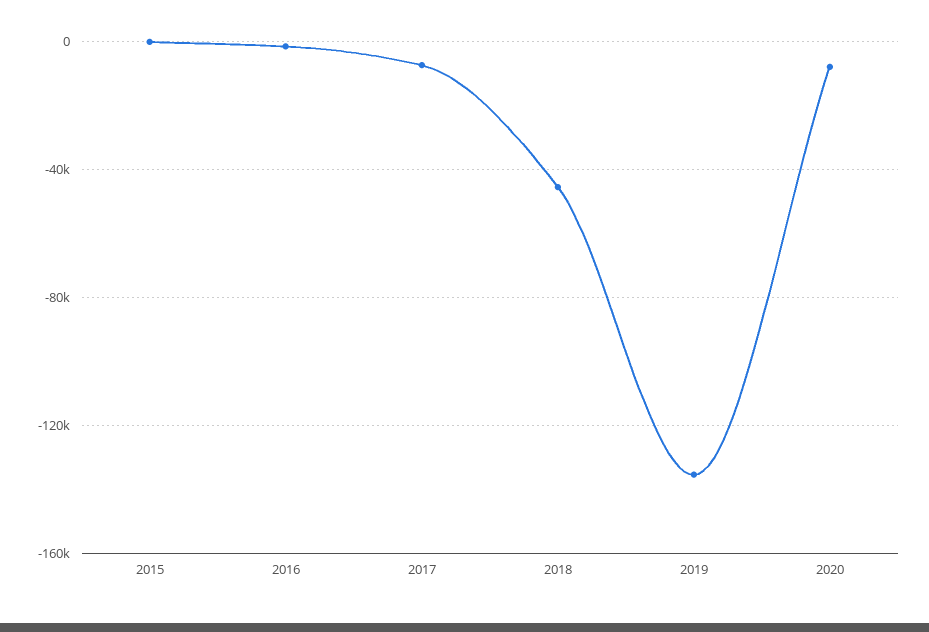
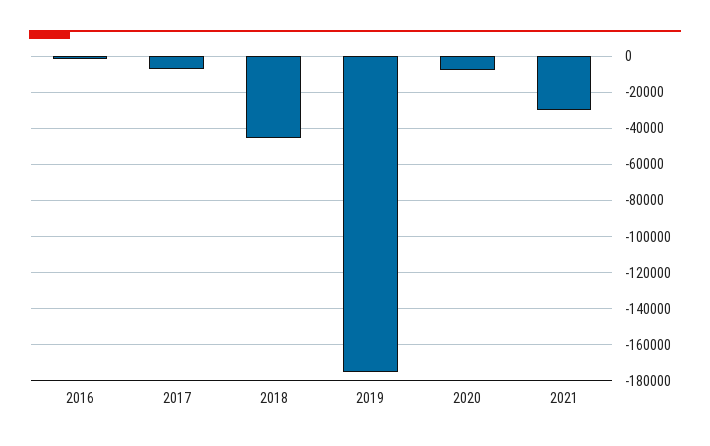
2015: 0 -> none
2019: -135000 -> -175000
2021: none -> -30000

